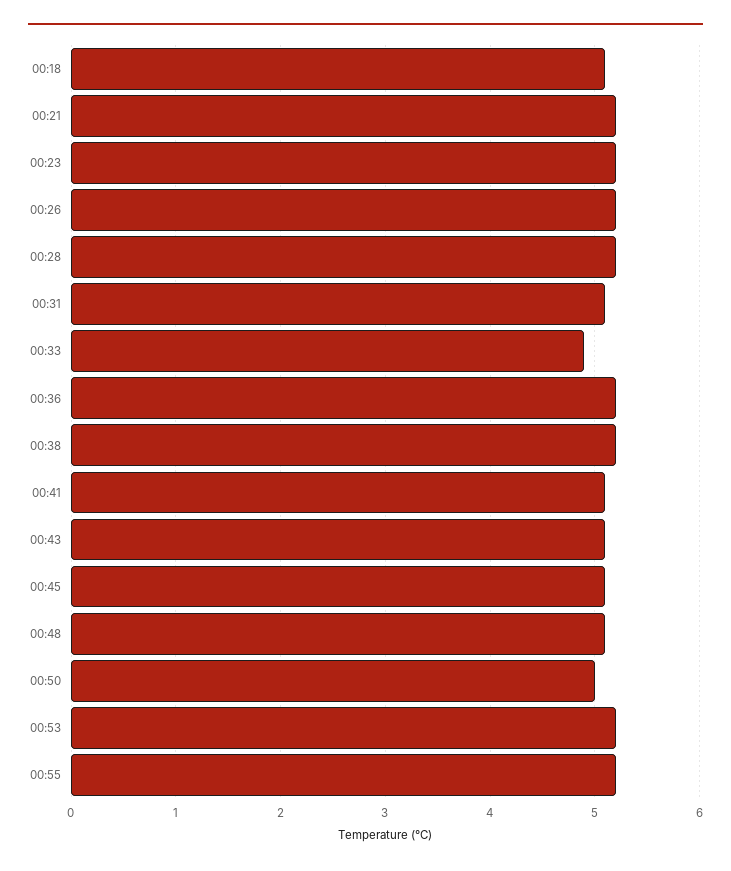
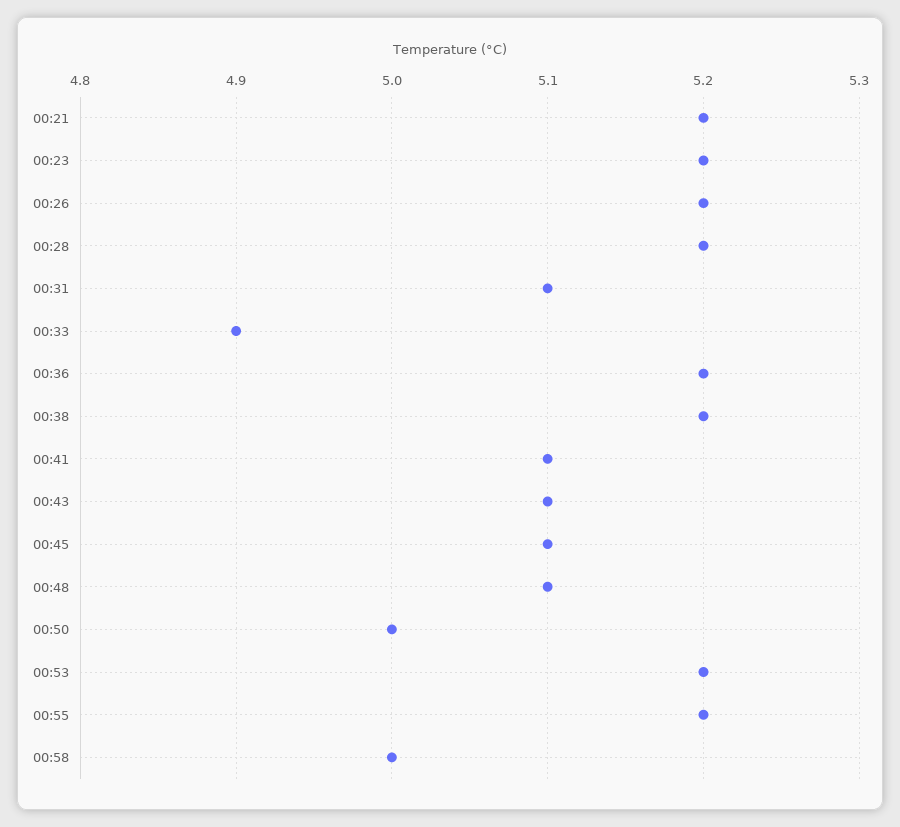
00:18: 5.1 -> none
00:58: none -> 5

